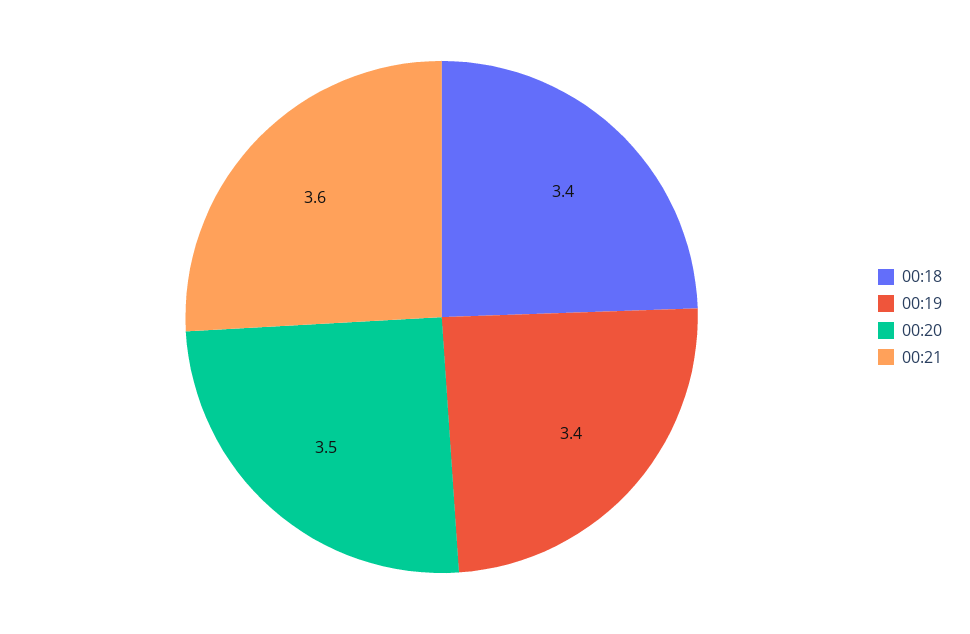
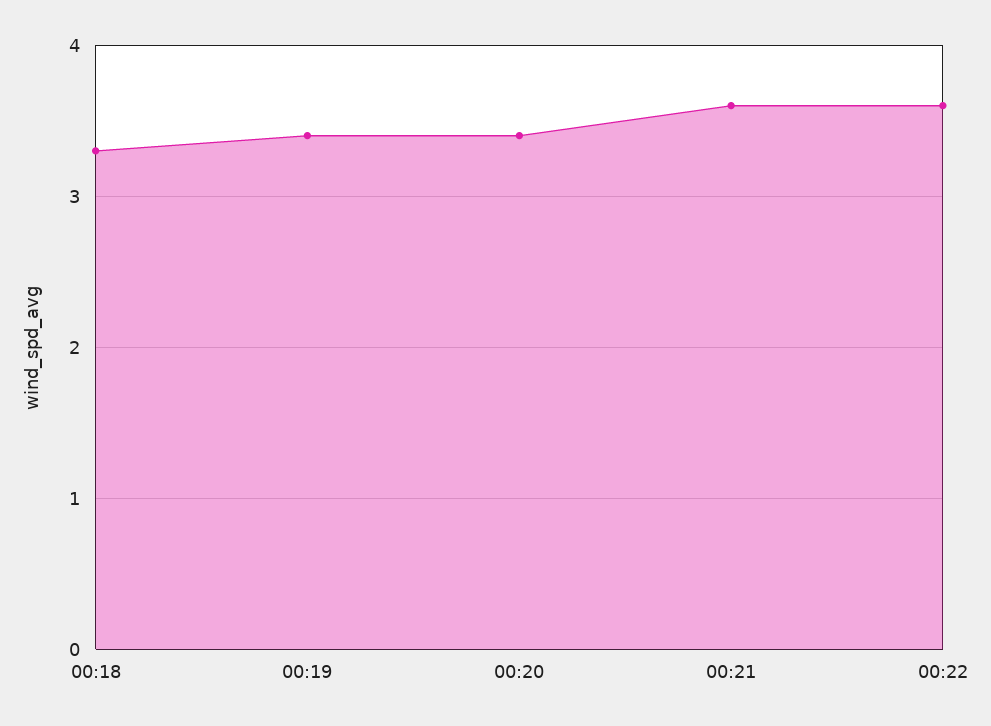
00:18: 3.4 -> 3.3
00:20: 3.5 -> 3.4
00:22: none -> 3.6

